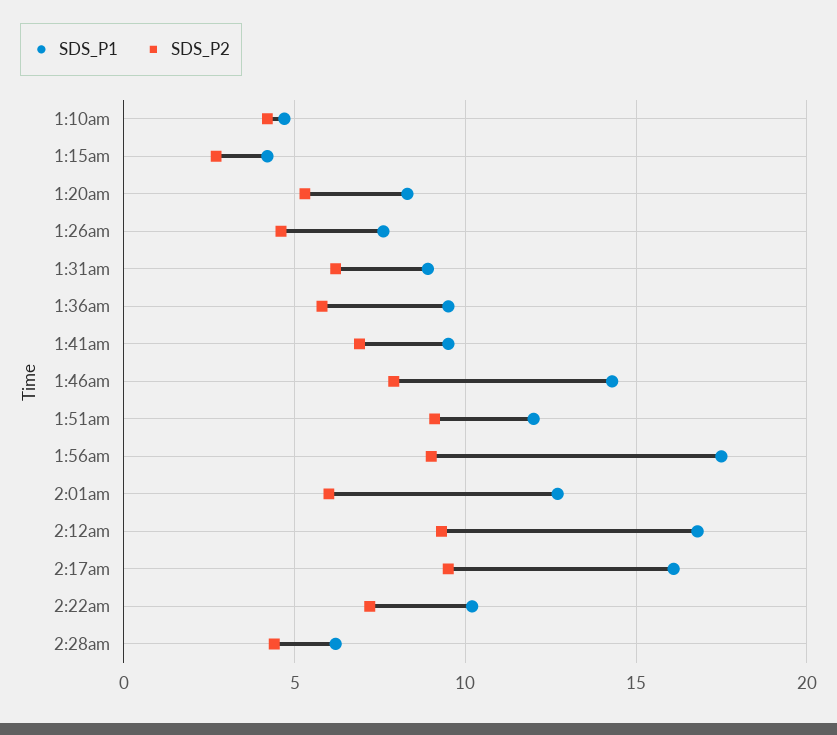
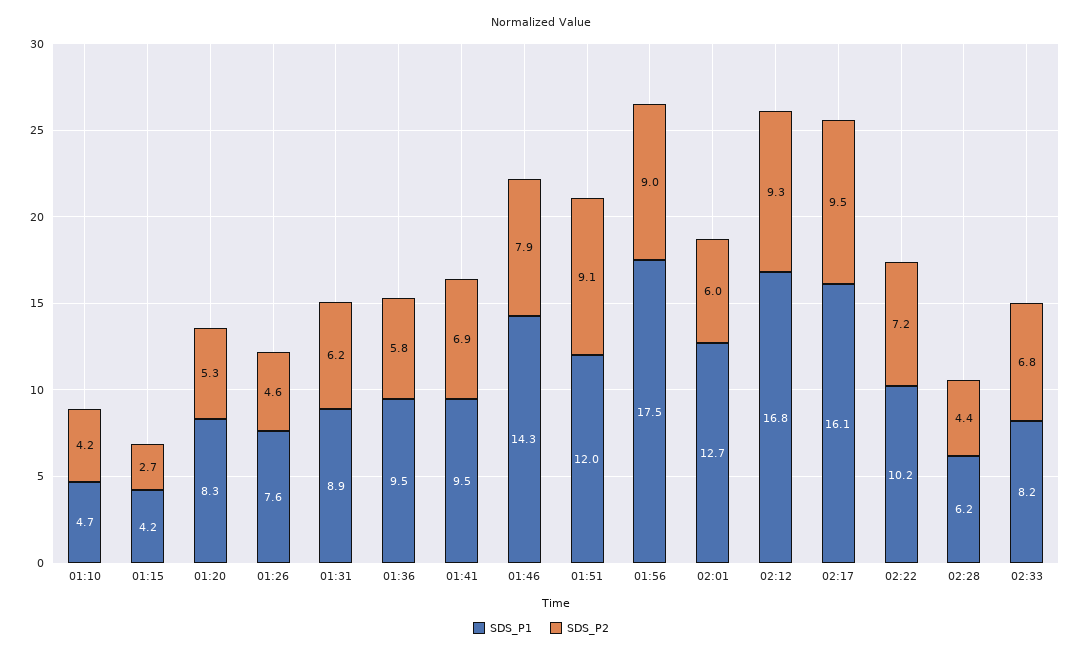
SDS_P1, 02:33: none -> 8.2
SDS_P2, 02:33: none -> 6.8

